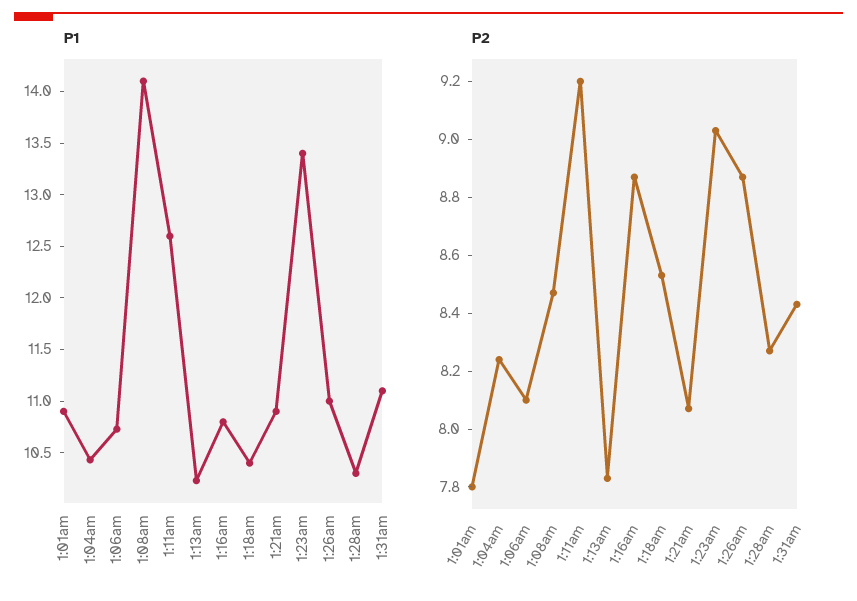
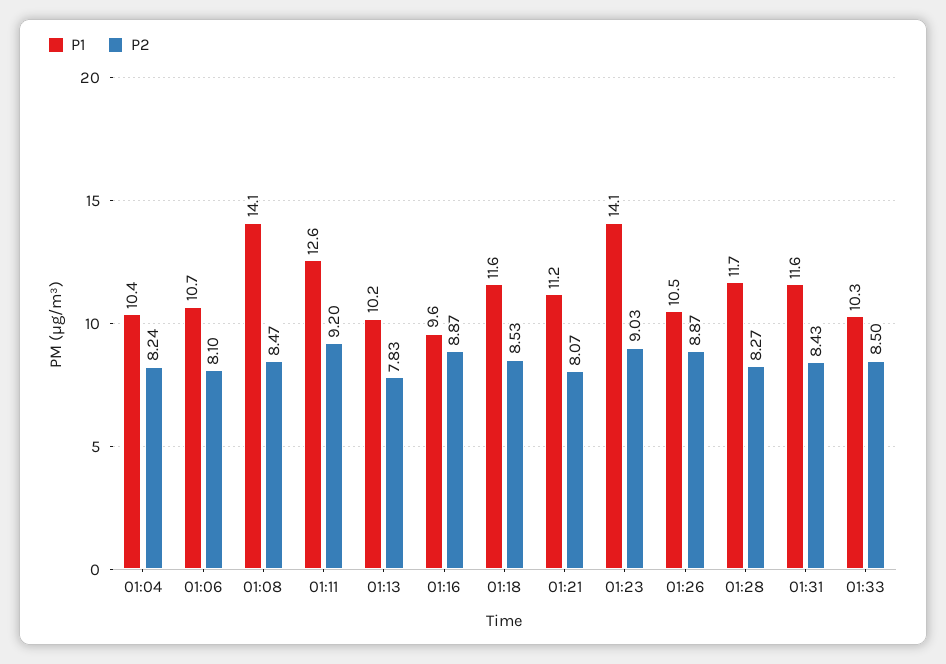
P1, 1:01am: 10.9 -> none
P1, 1:16am: 10.8 -> 9.6
P1, 1:18am: 10.4 -> 11.6
P1, 1:21am: 10.9 -> 11.2
P1, 1:23am: 13.4 -> 14.1
P1, 1:26am: 11 -> 10.5
P1, 1:28am: 10.3 -> 11.7
P1, 1:31am: 11.1 -> 11.6
P2, 1:01am: 7.8 -> none
P1, 01:33: none -> 10.3
P2, 01:33: none -> 8.5

